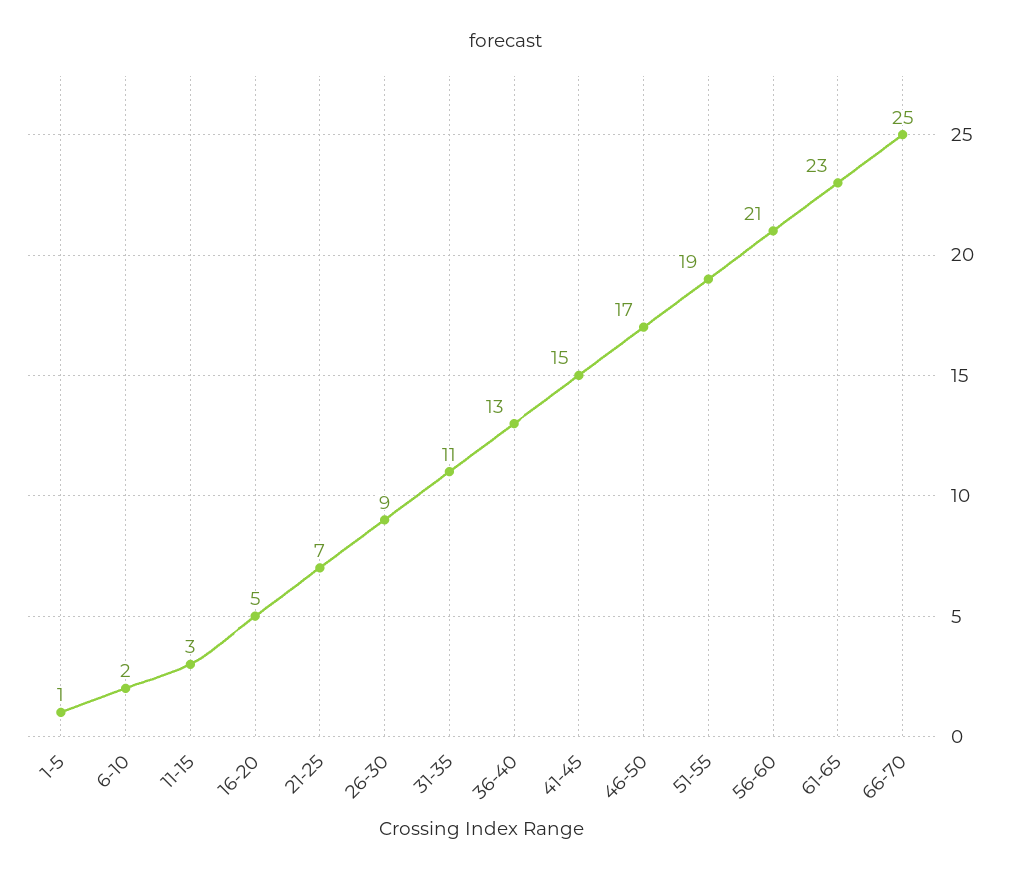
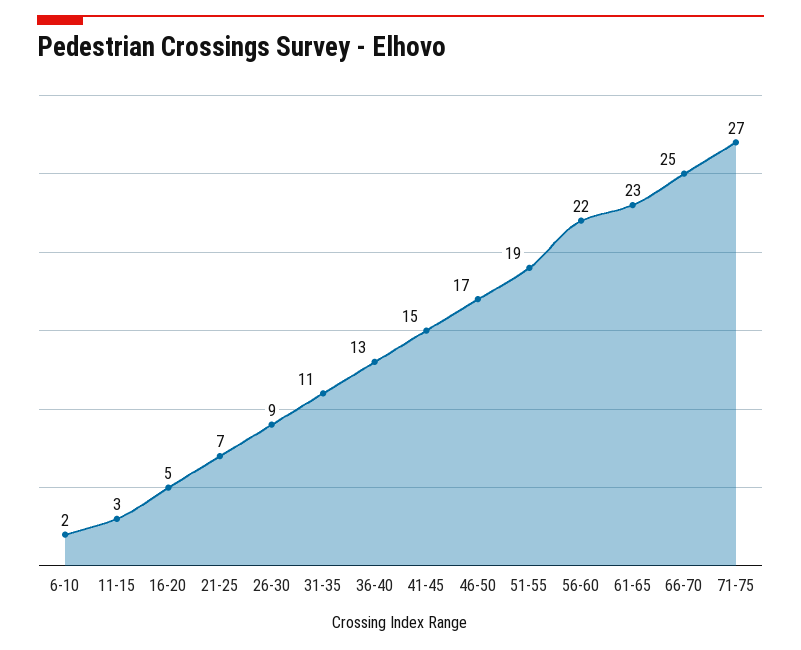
1-5: 1 -> none
56-60: 21 -> 22
71-75: none -> 27

